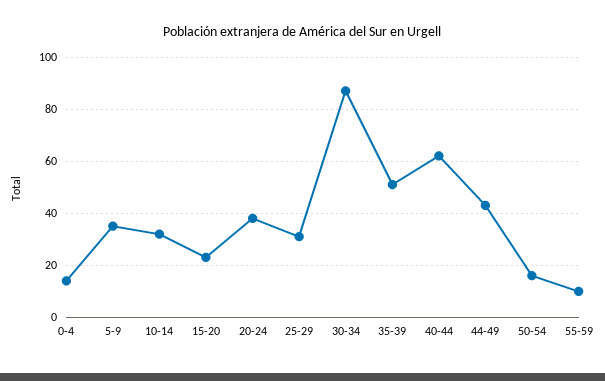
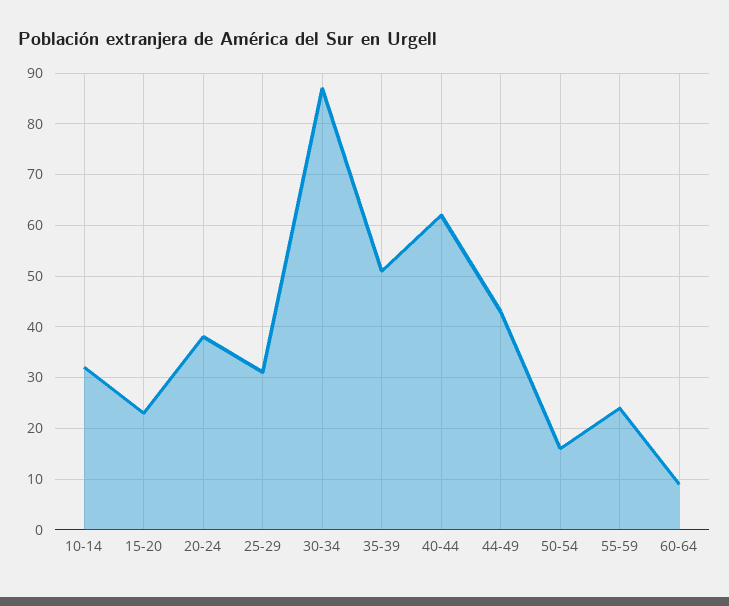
0-4: 15 -> none
5-9: 35 -> none
55-59: 10 -> 25
60-64: none -> 10

